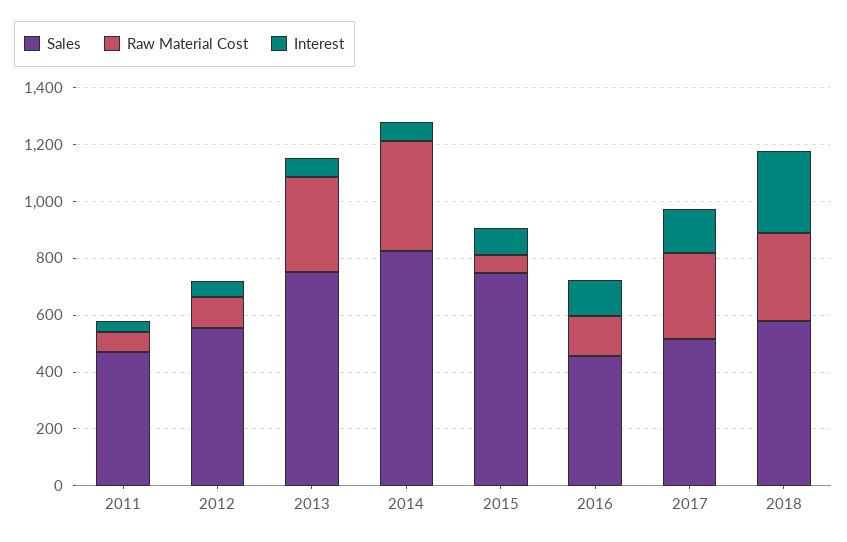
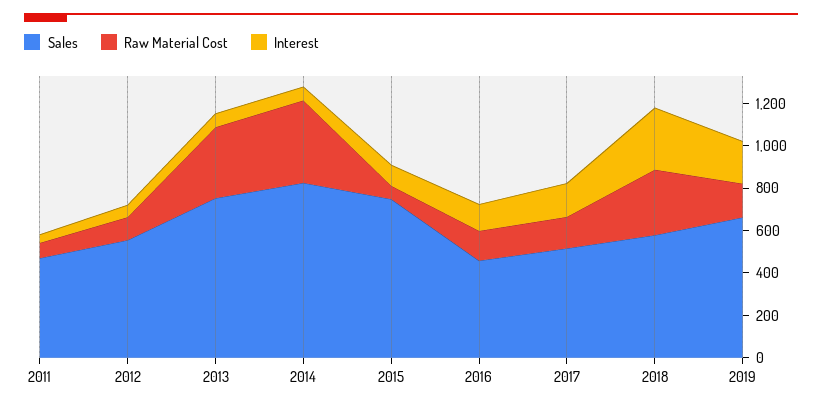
Raw Material Cost, 2017: 300 -> 150
Sales, 2019: none -> 650
Raw Material Cost, 2019: none -> 150
Interest, 2019: none -> 200

